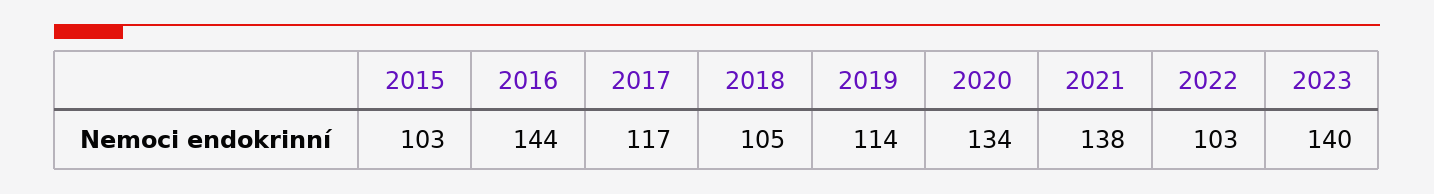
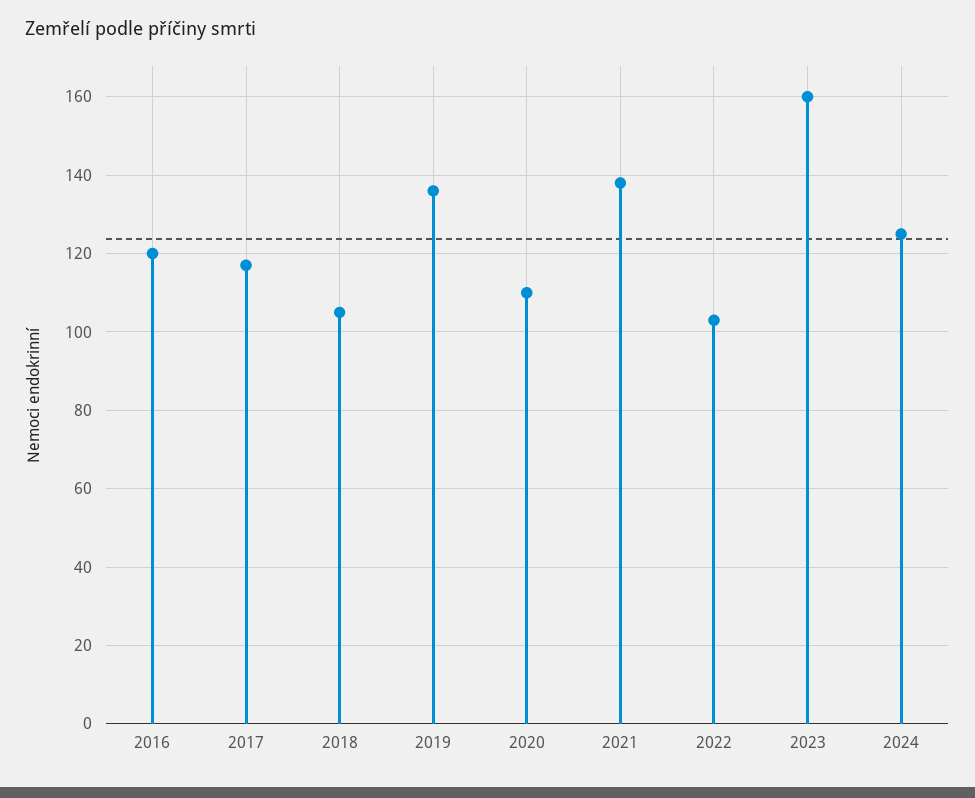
2015: 103 -> none
2016: 144 -> 120
2019: 114 -> 135
2020: 134 -> 110
2023: 140 -> 160
2024: none -> 125

